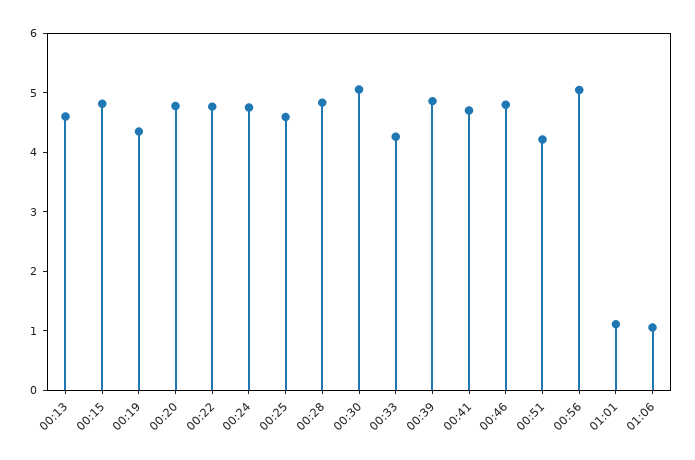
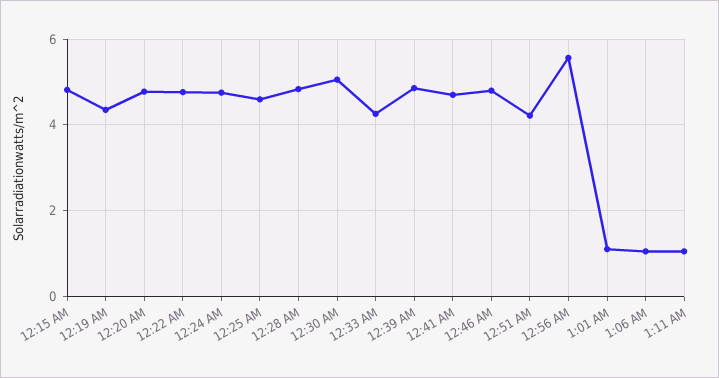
00:13: 4.6 -> none
00:56: 5 -> 5.6
1:11 AM: none -> 1

